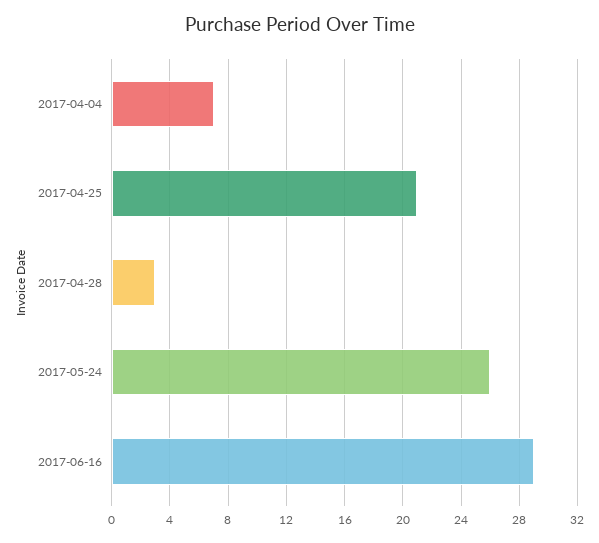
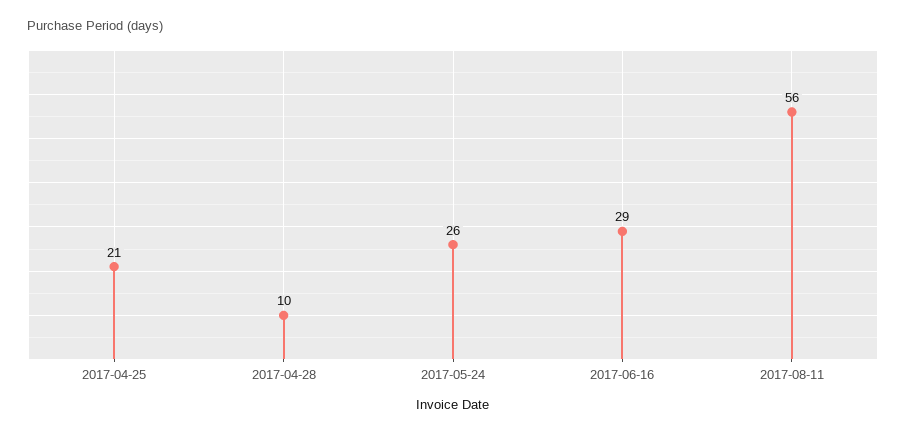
2017-04-04: 7 -> none
2017-04-28: 3 -> 10
2017-08-11: none -> 56

